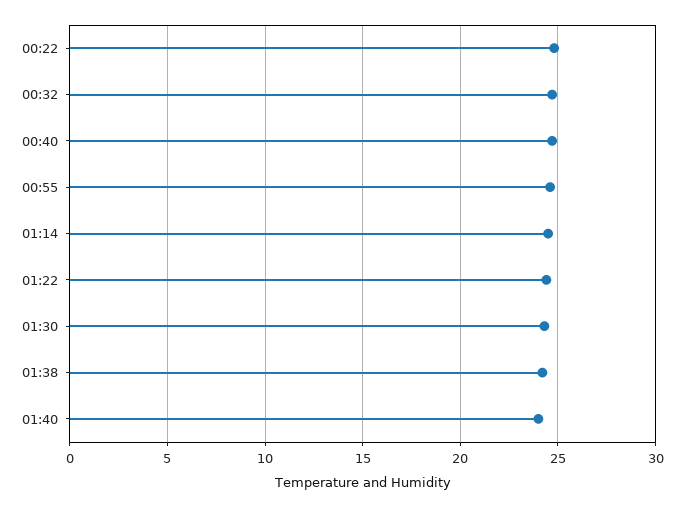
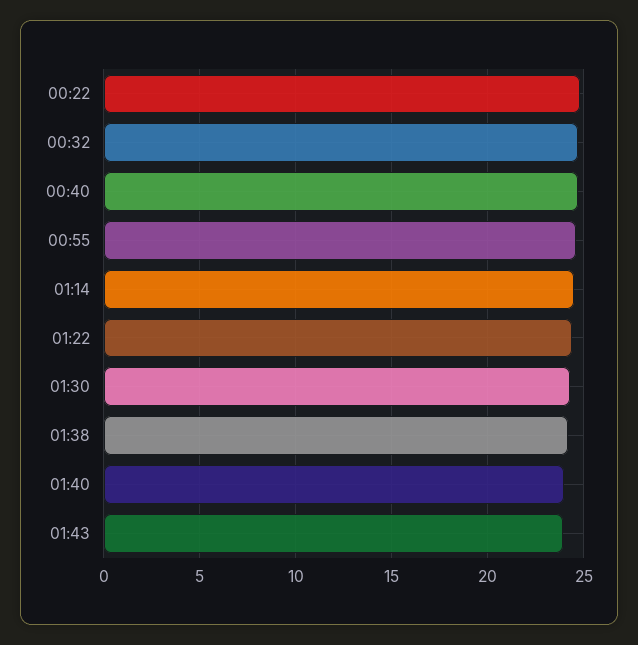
01:43: none -> 24

